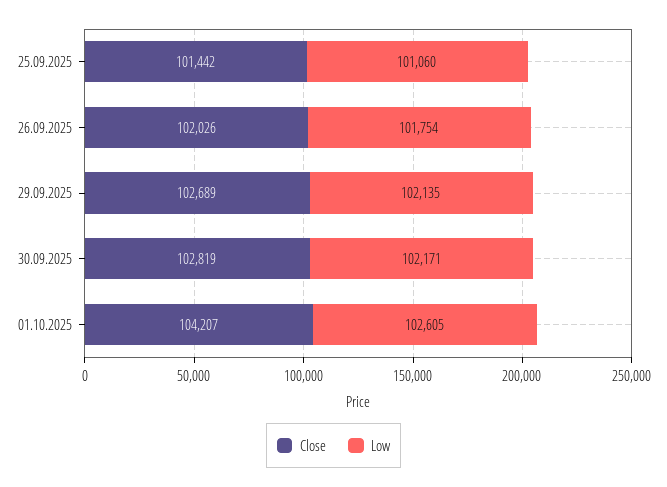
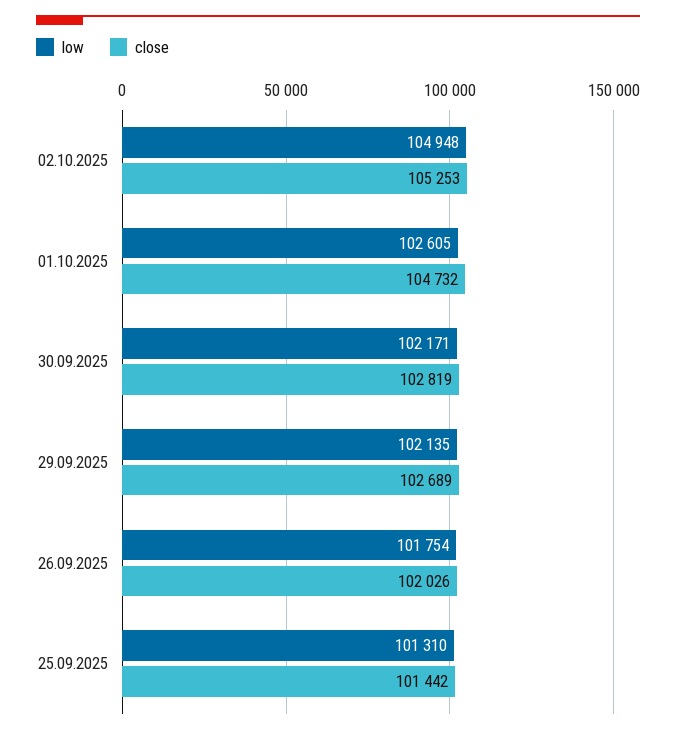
Low, 25.09.2025: 101060 -> 101310
Close, 01.10.2025: 104207 -> 104732
Low, 02.10.2025: none -> 104948
Close, 02.10.2025: none -> 105253

